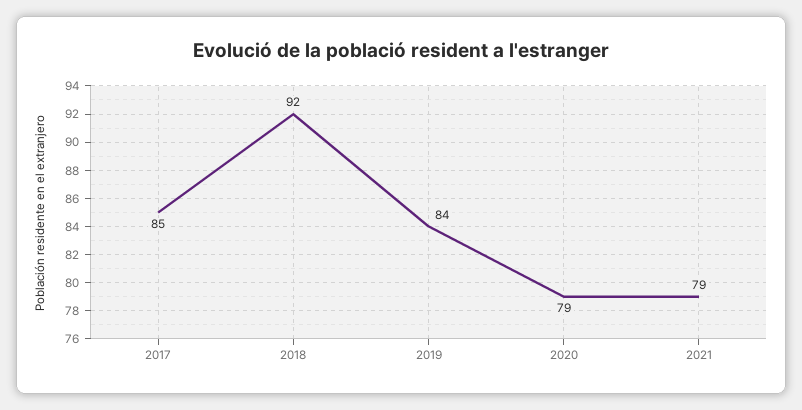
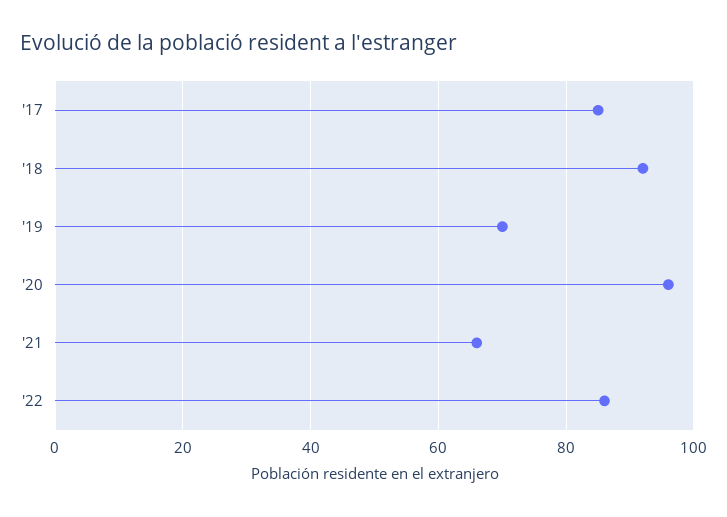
2019: 84 -> 70
2020: 79 -> 95
2021: 79 -> 65
'22: none -> 85

